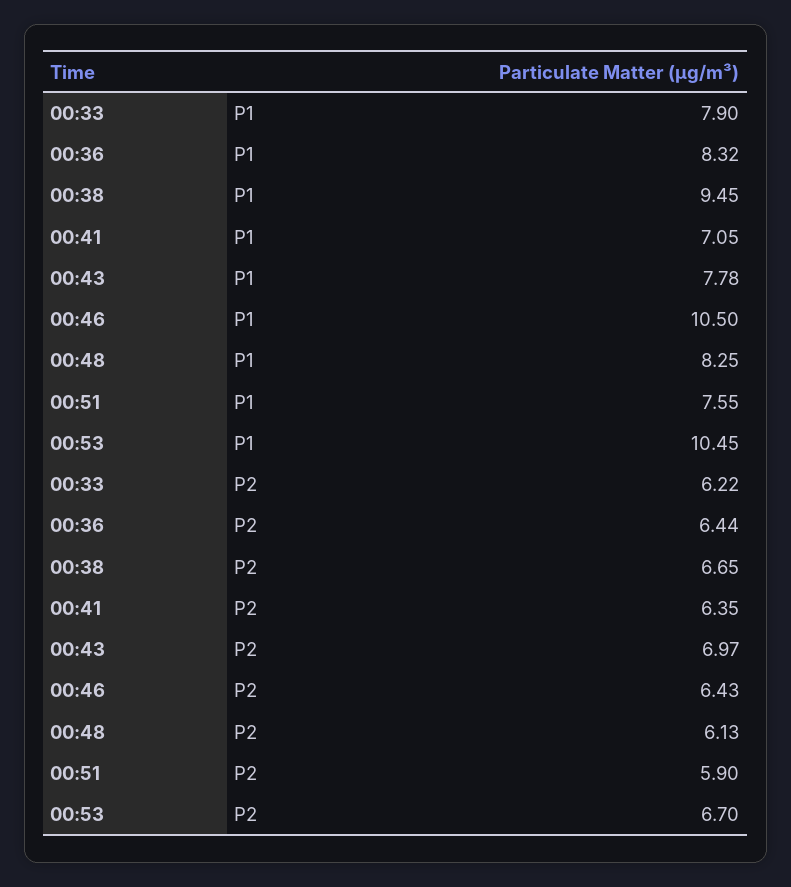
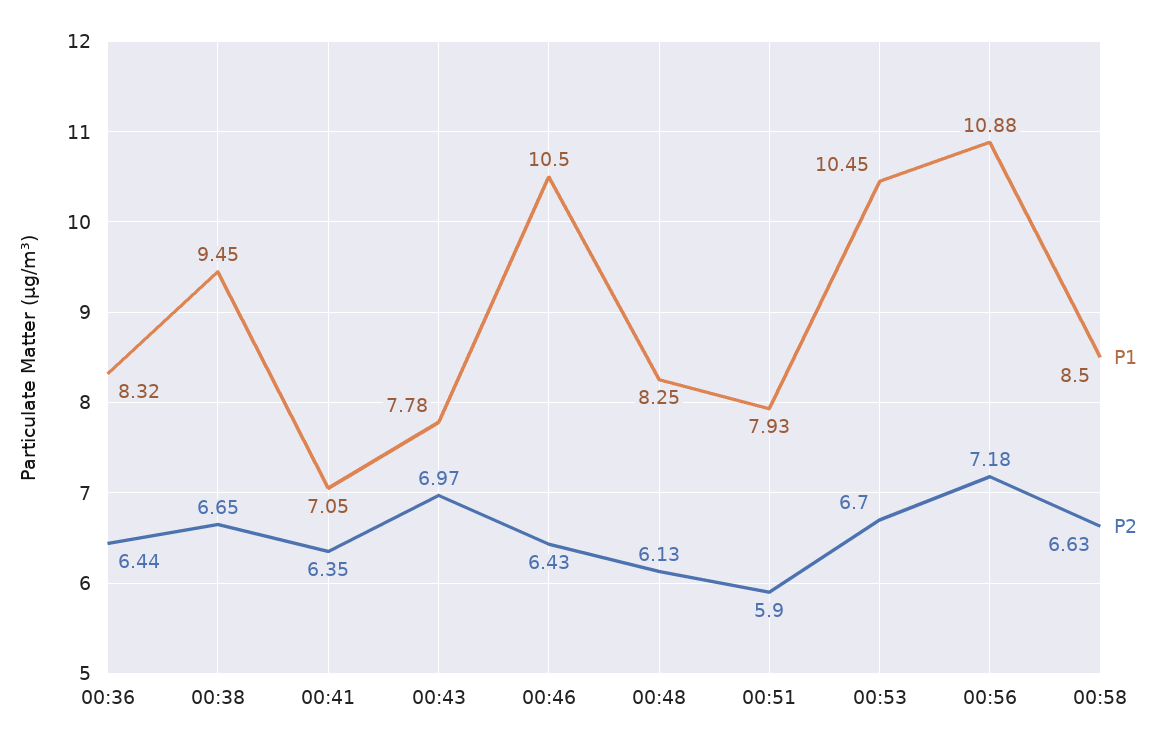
P1, 00:33: 7.9 -> none
P1, 00:51: 7.55 -> 7.93
P2, 00:33: 6.22 -> none
P1, 00:56: none -> 10.88
P2, 00:56: none -> 7.18
P1, 00:58: none -> 8.5
P2, 00:58: none -> 6.63

